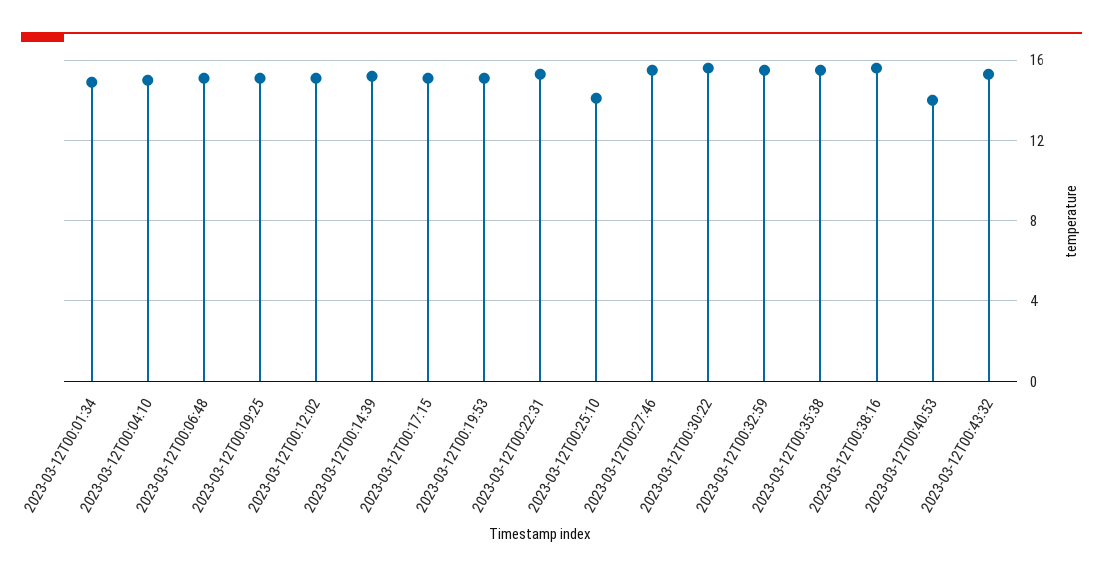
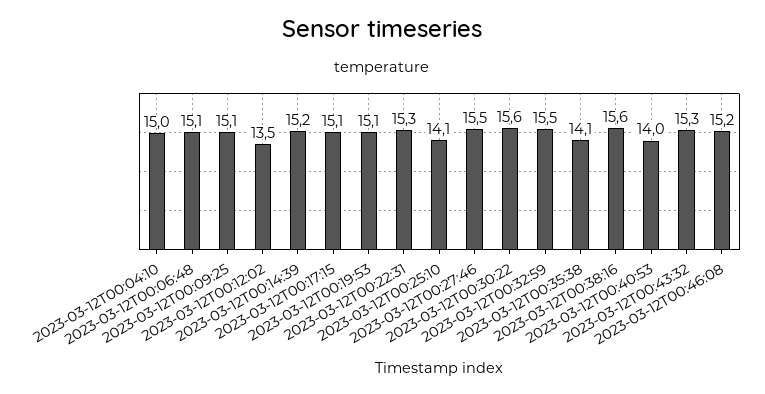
2023-03-12T00:01:34: 15 -> none
2023-03-12T00:12:02: 15 -> 13.5
2023-03-12T00:35:38: 15.5 -> 14.1
2023-03-12T00:46:08: none -> 15.2

